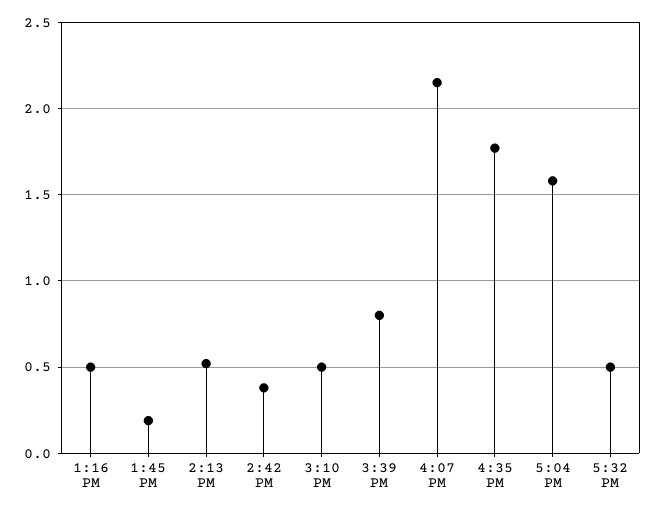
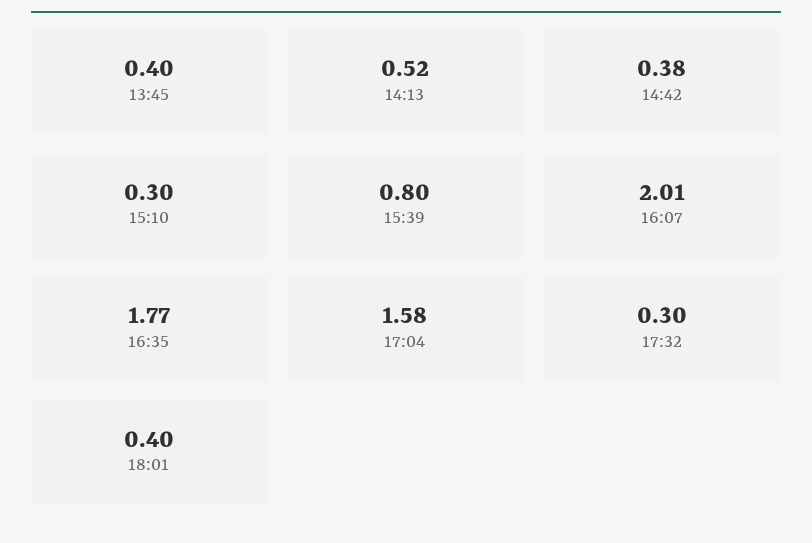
1:16 PM: 0.5 -> none
1:45 PM: 0.2 -> 0.4
3:10 PM: 0.5 -> 0.3
4:07 PM: 2.15 -> 2.01
5:32 PM: 0.5 -> 0.3
18:01: none -> 0.4

